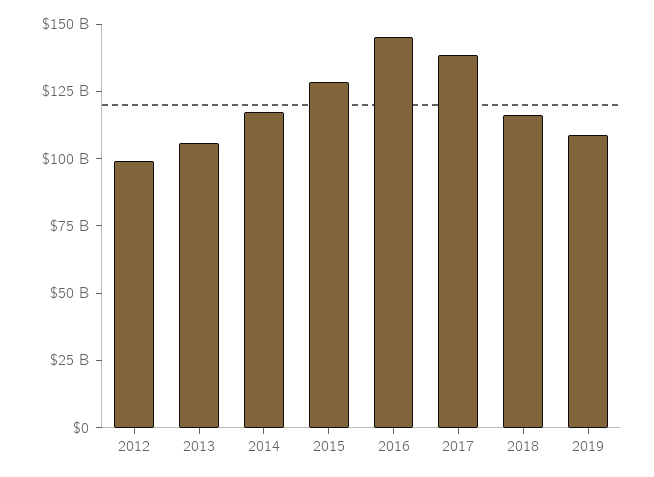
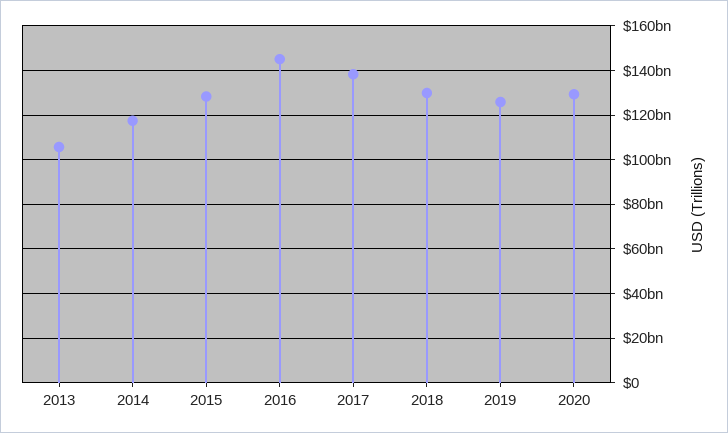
2012: 100000000000 -> none
2018: 115000000000 -> 130000000000
2019: 110000000000 -> 125000000000
2020: none -> 130000000000

